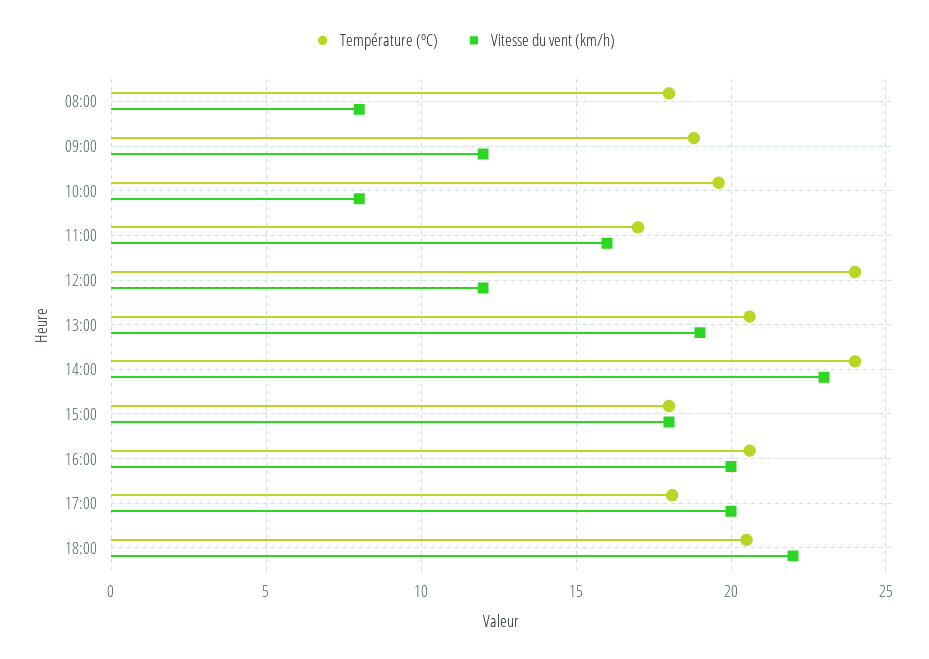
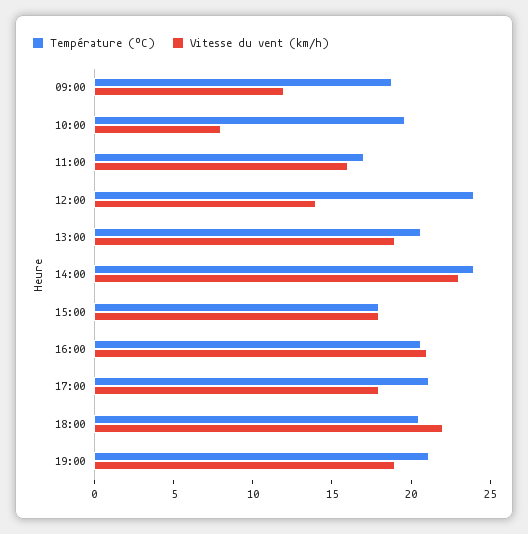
Température (ºC), 08:00: 18 -> none
Vitesse du vent (km/h), 08:00: 8 -> none
Vitesse du vent (km/h), 12:00: 12 -> 14
Vitesse du vent (km/h), 16:00: 20 -> 21
Température (ºC), 17:00: 18 -> 21
Vitesse du vent (km/h), 17:00: 20 -> 18
Température (ºC), 19:00: none -> 21
Vitesse du vent (km/h), 19:00: none -> 19

